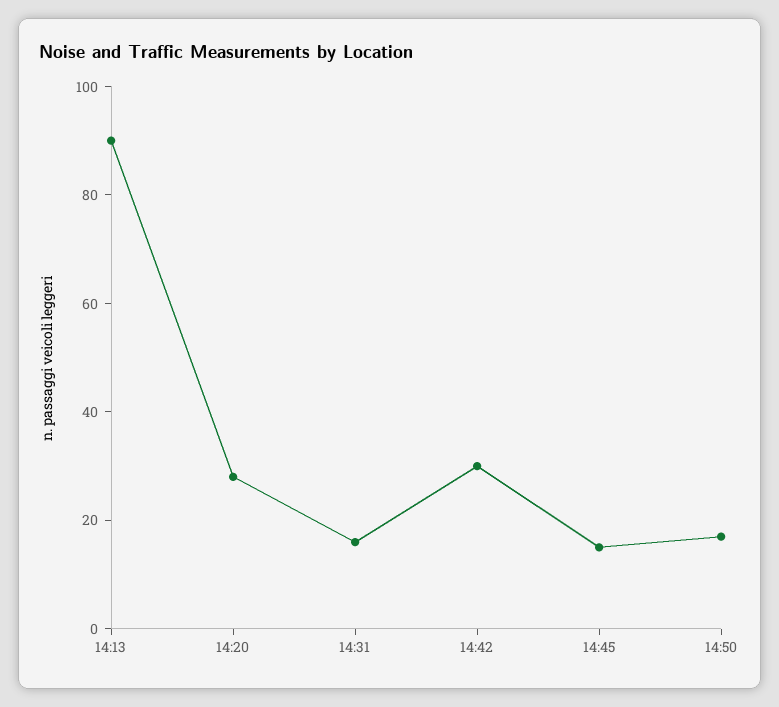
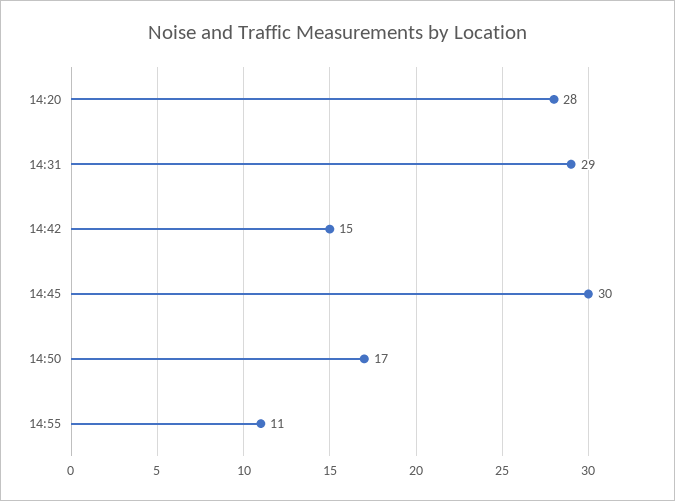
14:13: 90 -> none
14:31: 15 -> 29
14:42: 30 -> 15
14:45: 15 -> 30
14:55: none -> 11

